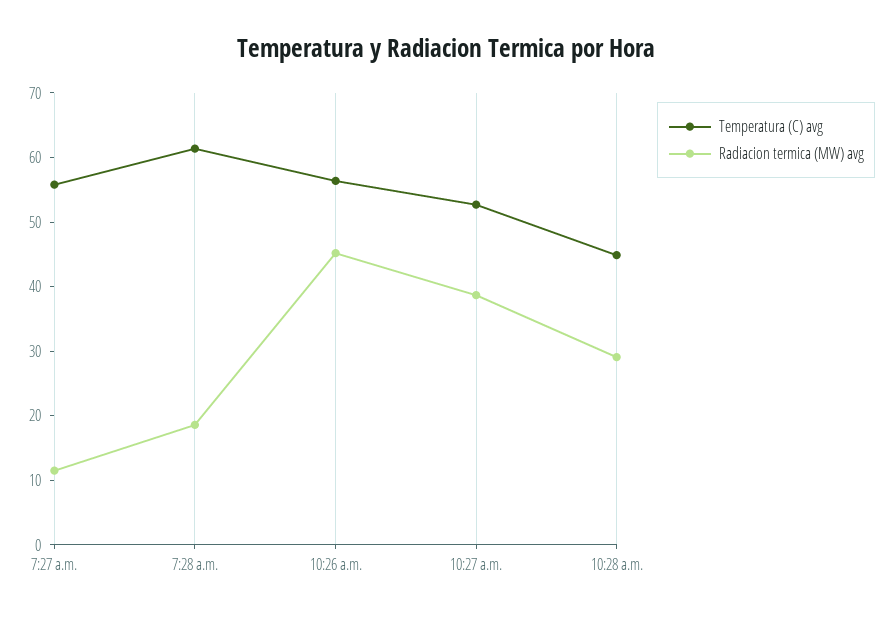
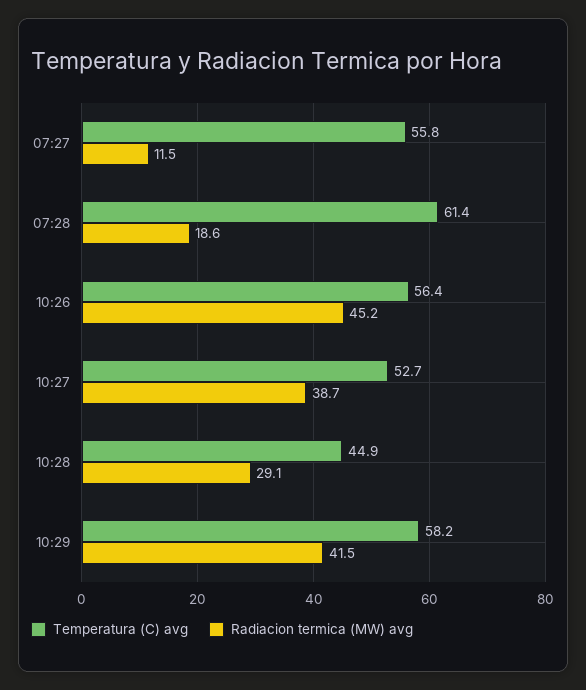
Temperatura (C) avg, 10:29: none -> 58.2
Radiacion termica (MW) avg, 10:29: none -> 41.5

